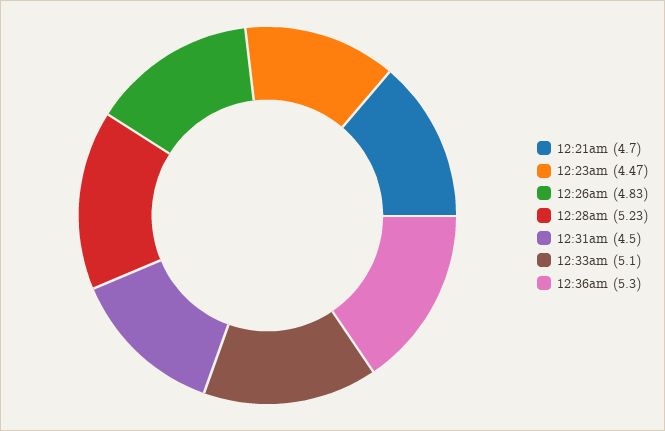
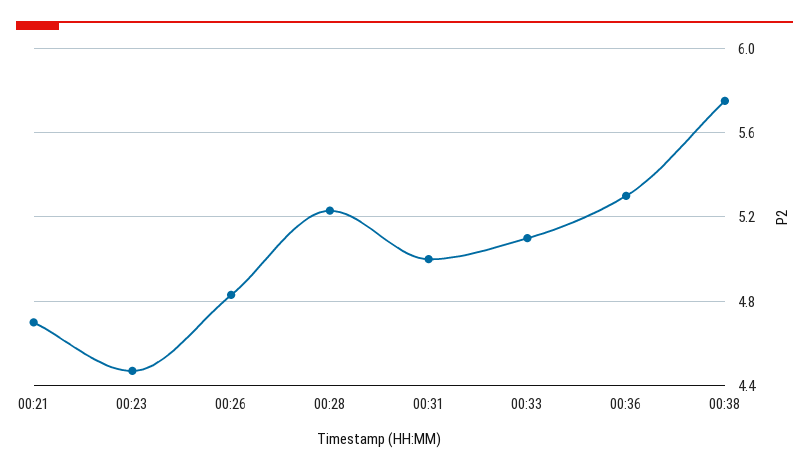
12:31am: 4.5 -> 5
00:38: none -> 5.75

